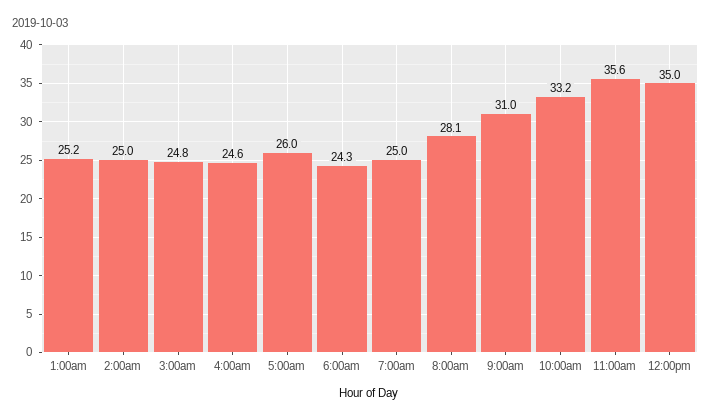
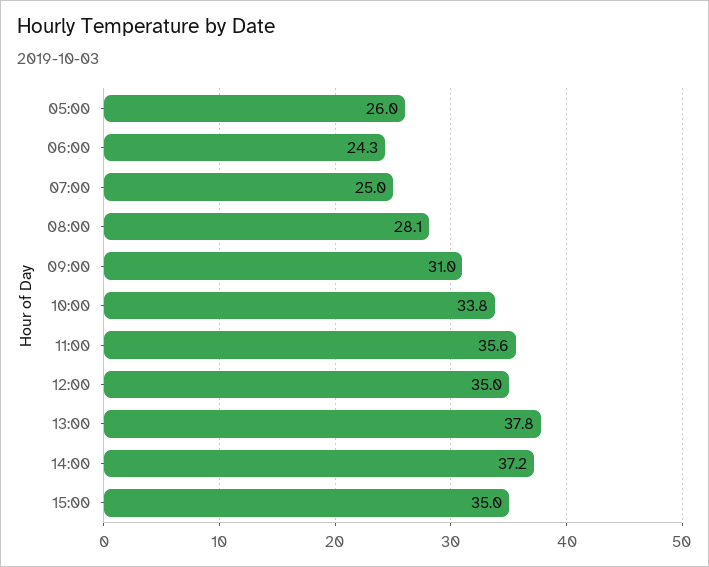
1:00am: 25.2 -> none
2:00am: 25 -> none
3:00am: 24.8 -> none
4:00am: 24.6 -> none
10:00am: 33.2 -> 33.8
13:00: none -> 37.8
14:00: none -> 37.2
15:00: none -> 35

